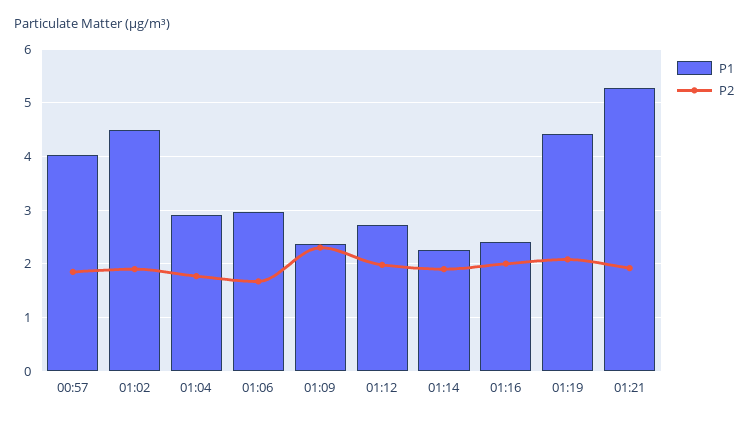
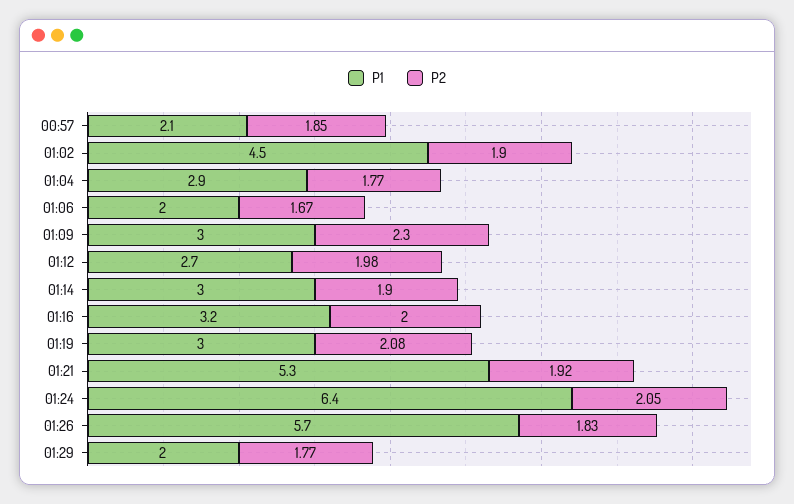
P1, 00:57: 4 -> 2.1
P1, 01:06: 3 -> 2
P1, 01:09: 2.4 -> 3
P1, 01:14: 2.2 -> 3
P1, 01:16: 2.4 -> 3.2
P1, 01:19: 4.4 -> 3
P1, 01:24: none -> 6.4
P2, 01:24: none -> 2.05
P1, 01:26: none -> 5.7
P2, 01:26: none -> 1.83
P1, 01:29: none -> 2
P2, 01:29: none -> 1.77

